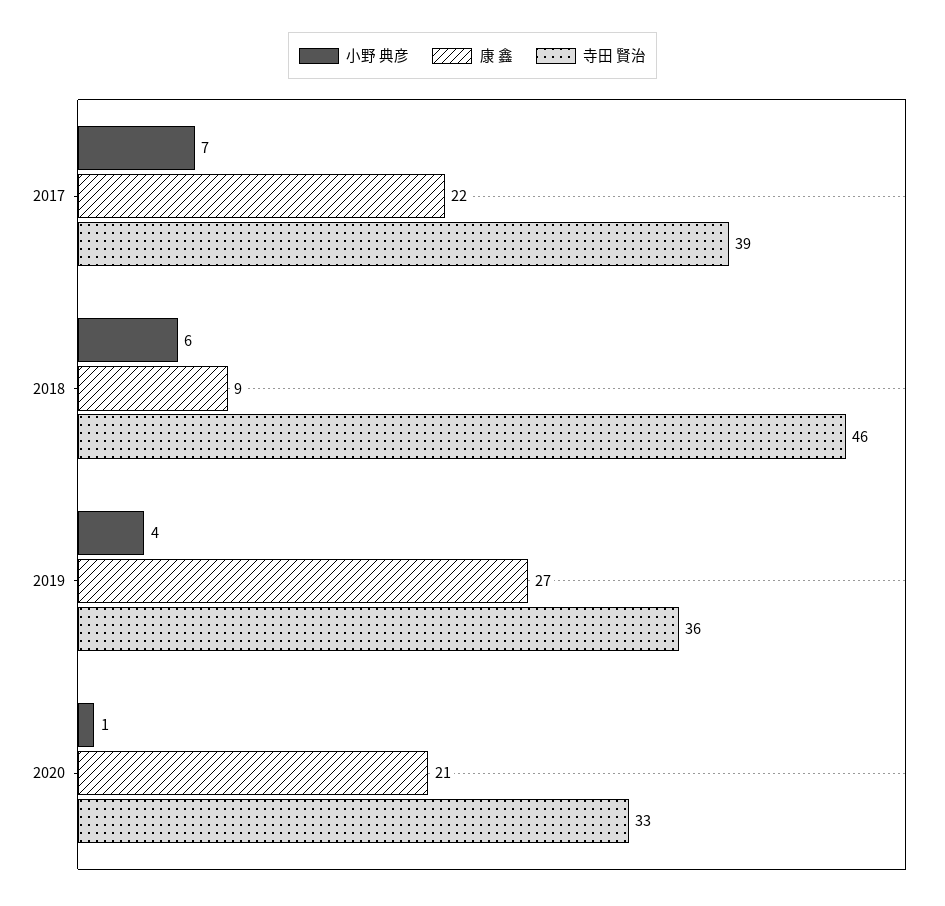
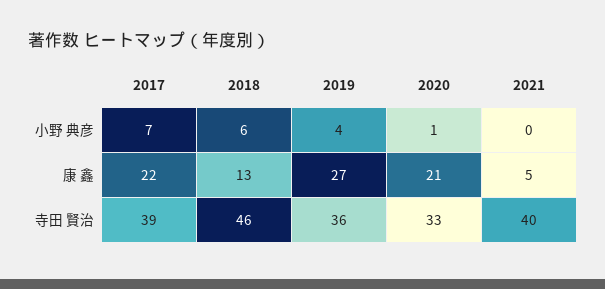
康 鑫, 2018: 9 -> 13
小野 典彦, 2021: none -> 0
康 鑫, 2021: none -> 5
寺田 賢治, 2021: none -> 40

